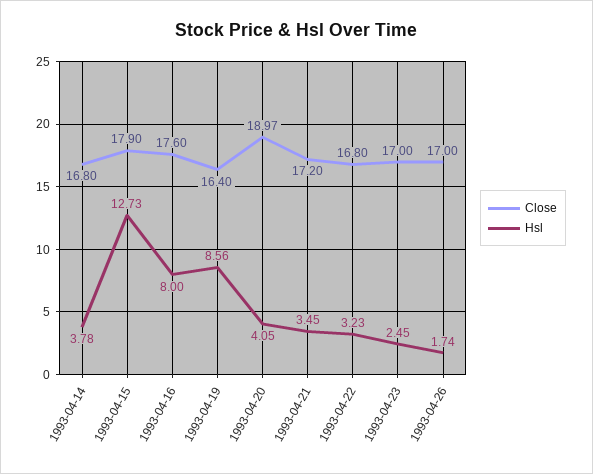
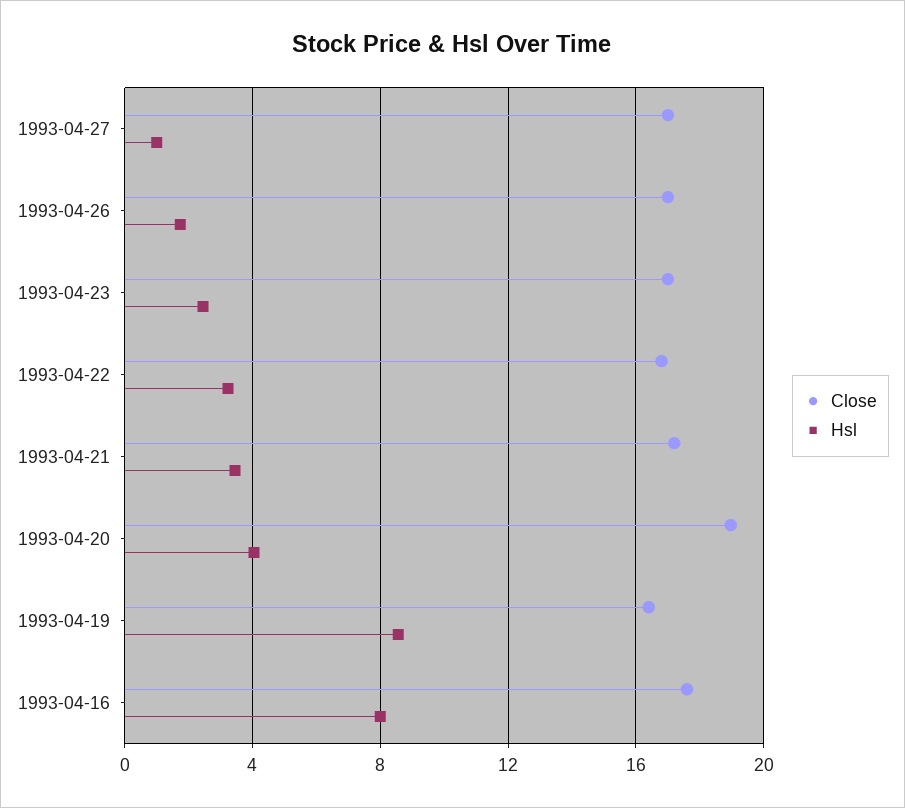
Close, 1993-04-14: 16.8 -> none
Hsl, 1993-04-14: 3.78 -> none
Close, 1993-04-15: 17.9 -> none
Hsl, 1993-04-15: 12.73 -> none
Close, 1993-04-27: none -> 17
Hsl, 1993-04-27: none -> 1

